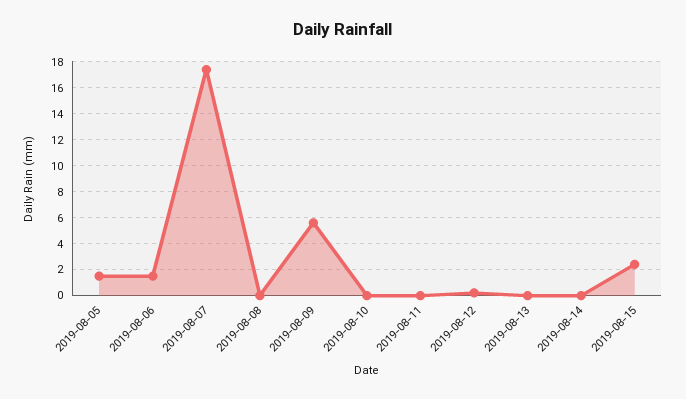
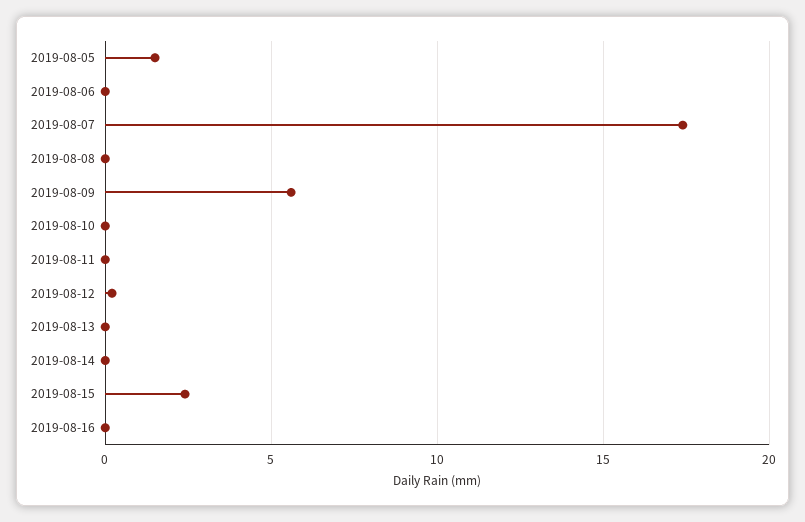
2019-08-06: 1.5 -> 0
2019-08-16: none -> 0

